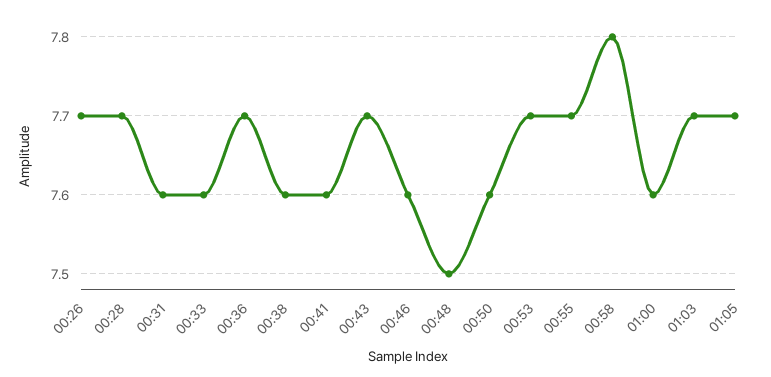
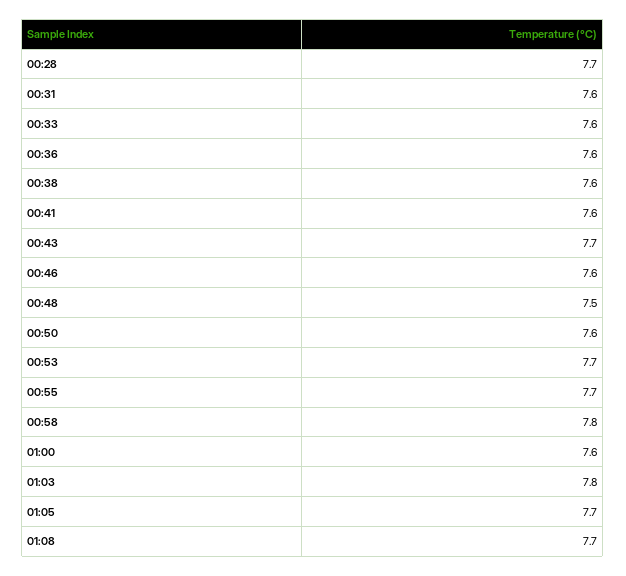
00:26: 7.7 -> none
00:36: 7.7 -> 7.6
01:03: 7.7 -> 7.8
01:08: none -> 7.7

